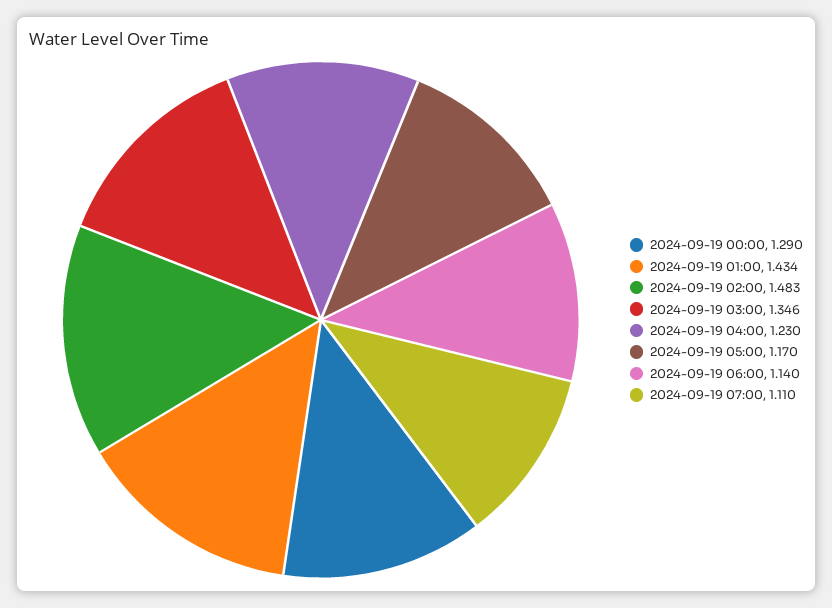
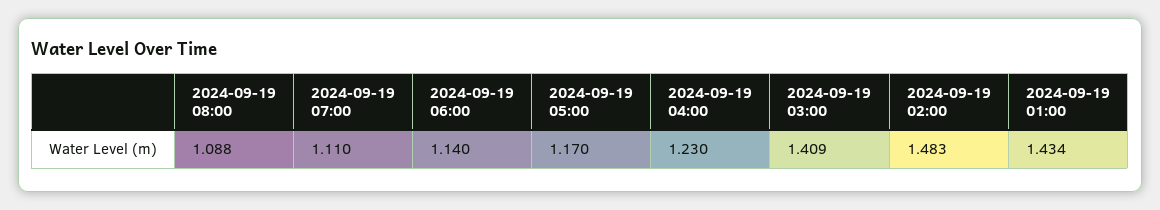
2024-09-19 00:00: 1.29 -> none
2024-09-19 03:00: 1.346 -> 1.409
2024-09-19 08:00: none -> 1.088

